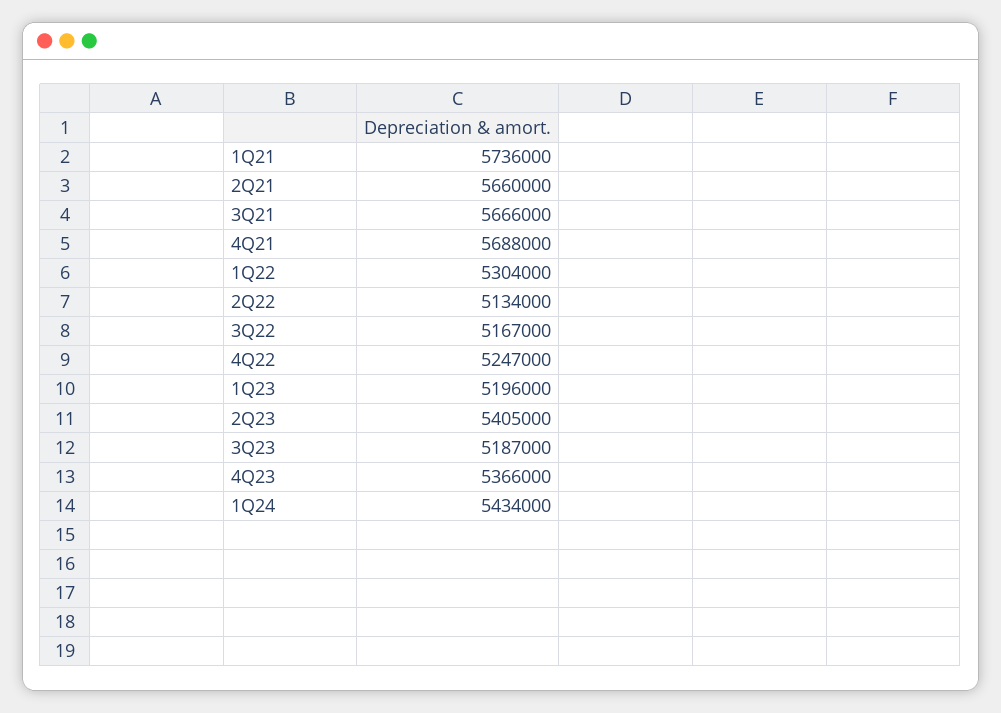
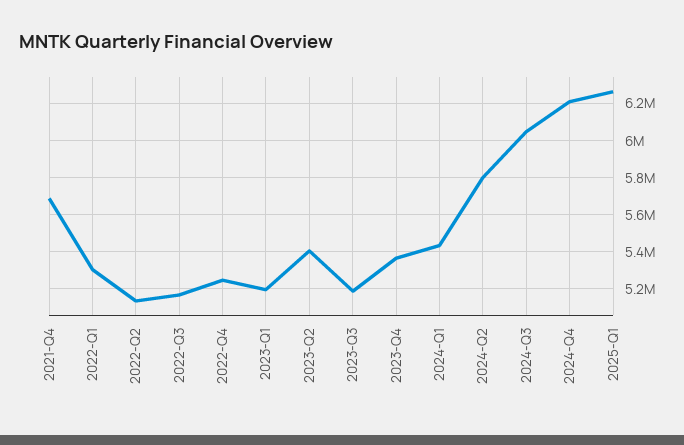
1Q21: 5736000 -> none
2Q21: 5660000 -> none
3Q21: 5666000 -> none
2024-Q2: none -> 5800000
2024-Q3: none -> 6050000
2024-Q4: none -> 6200000
2025-Q1: none -> 6250000

